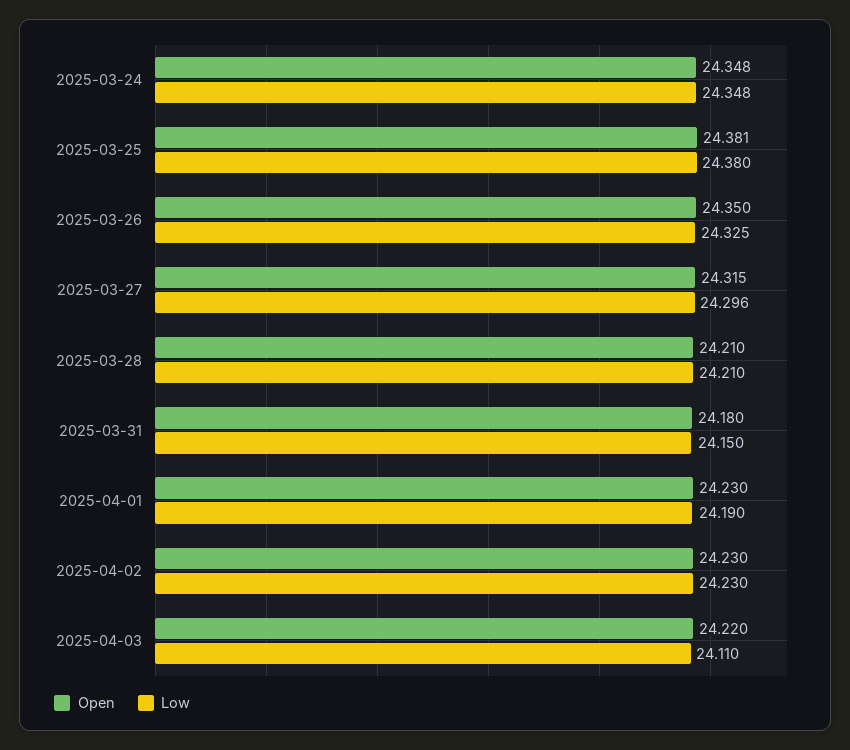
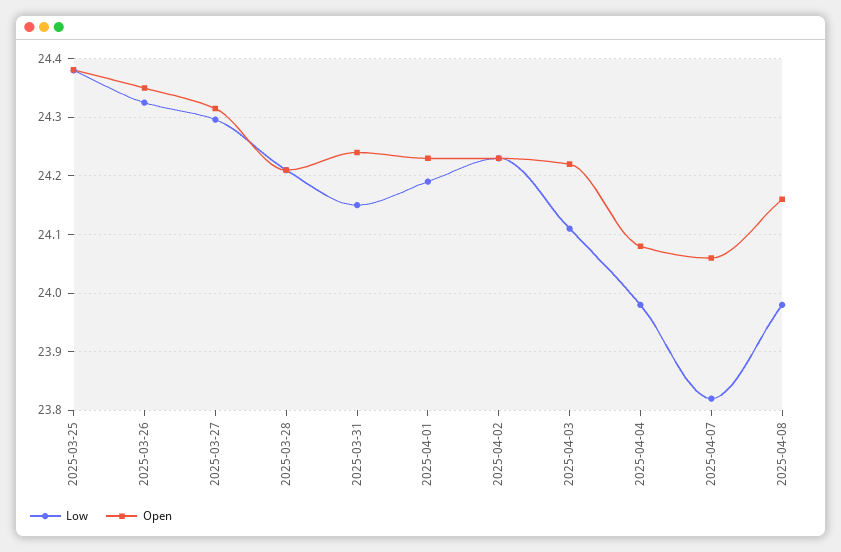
Open, 2025-03-24: 24.348 -> none
Low, 2025-03-24: 24.348 -> none
Open, 2025-03-31: 24.18 -> 24.24
Low, 2025-04-04: none -> 23.98
Open, 2025-04-04: none -> 24.08
Low, 2025-04-07: none -> 23.82
Open, 2025-04-07: none -> 24.06
Low, 2025-04-08: none -> 23.98
Open, 2025-04-08: none -> 24.16

